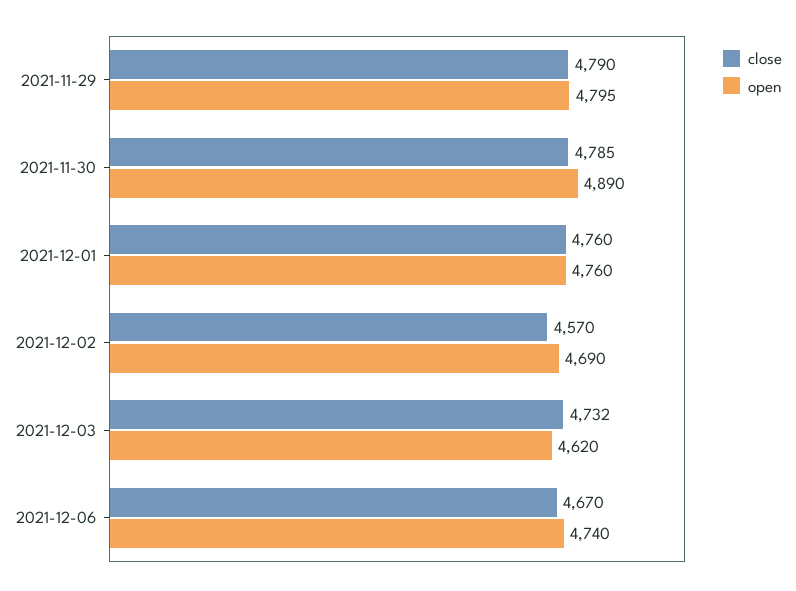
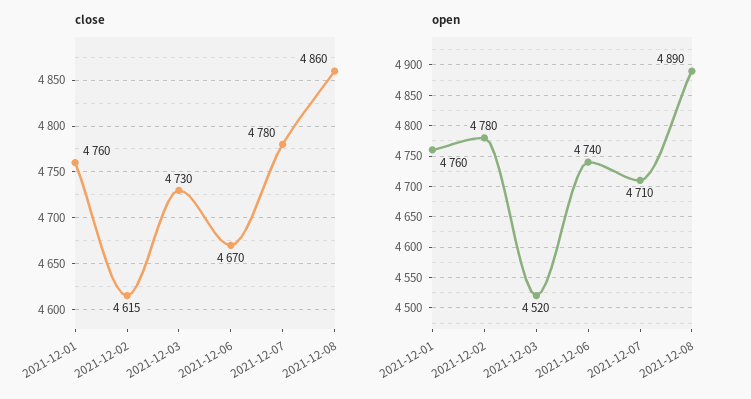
close, 2021-11-29: 4790 -> none
open, 2021-11-29: 4795 -> none
close, 2021-11-30: 4785 -> none
open, 2021-11-30: 4890 -> none
close, 2021-12-02: 4570 -> 4615
open, 2021-12-02: 4690 -> 4780
close, 2021-12-03: 4732 -> 4730
open, 2021-12-03: 4620 -> 4520
close, 2021-12-07: none -> 4780
close, 2021-12-08: none -> 4860
open, 2021-12-07: none -> 4710
open, 2021-12-08: none -> 4890

